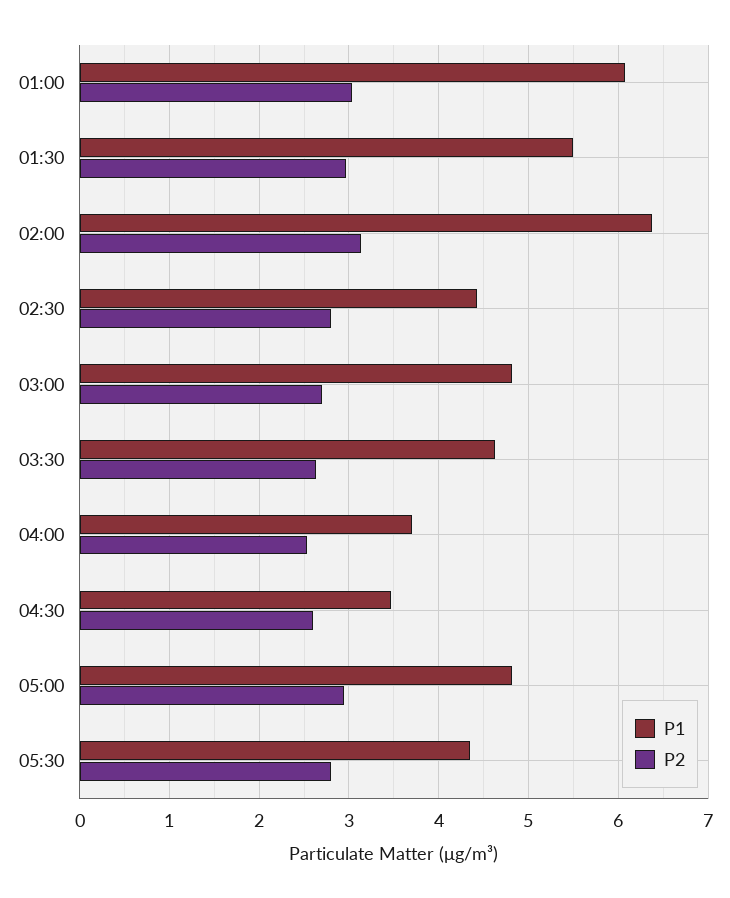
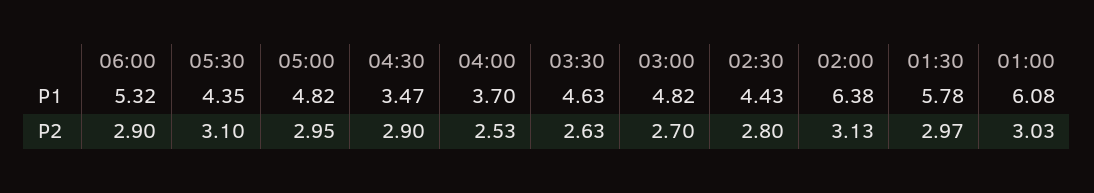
P1, 01:30: 5.5 -> 5.78
P2, 04:30: 2.6 -> 2.9
P2, 05:30: 2.8 -> 3.1
P1, 06:00: none -> 5.32
P2, 06:00: none -> 2.9

